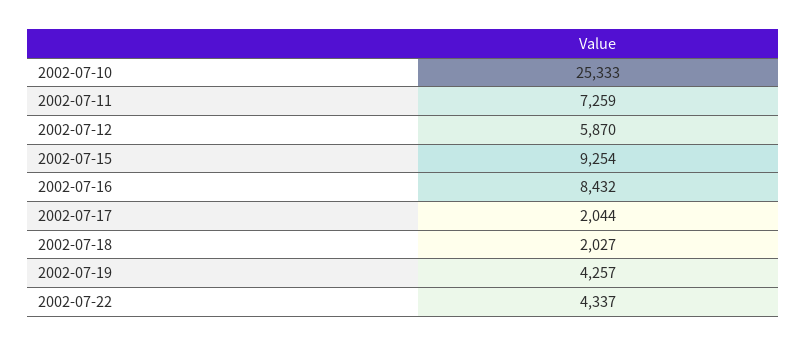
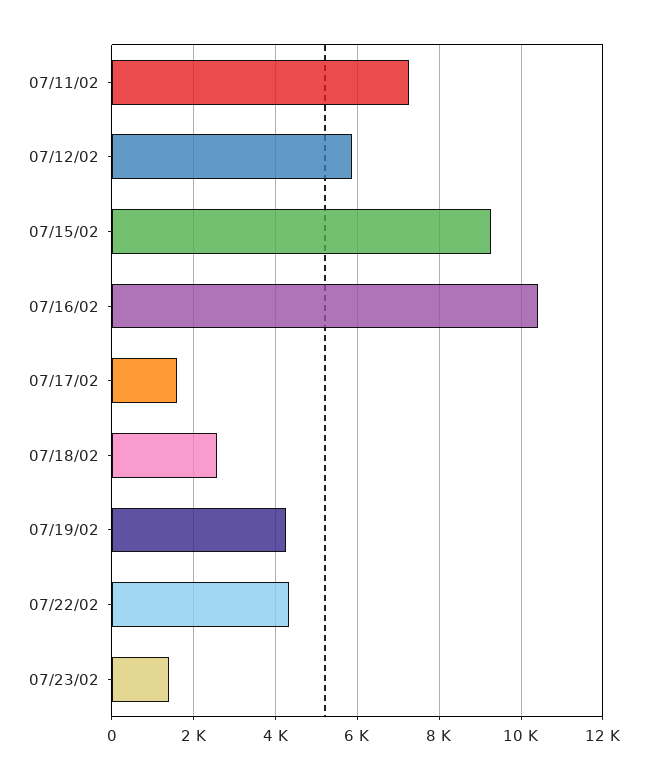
2002-07-10: 25333 -> none
2002-07-16: 8432 -> 10400
2002-07-17: 2044 -> 1600
2002-07-18: 2027 -> 2600
07/23/02: none -> 1400

